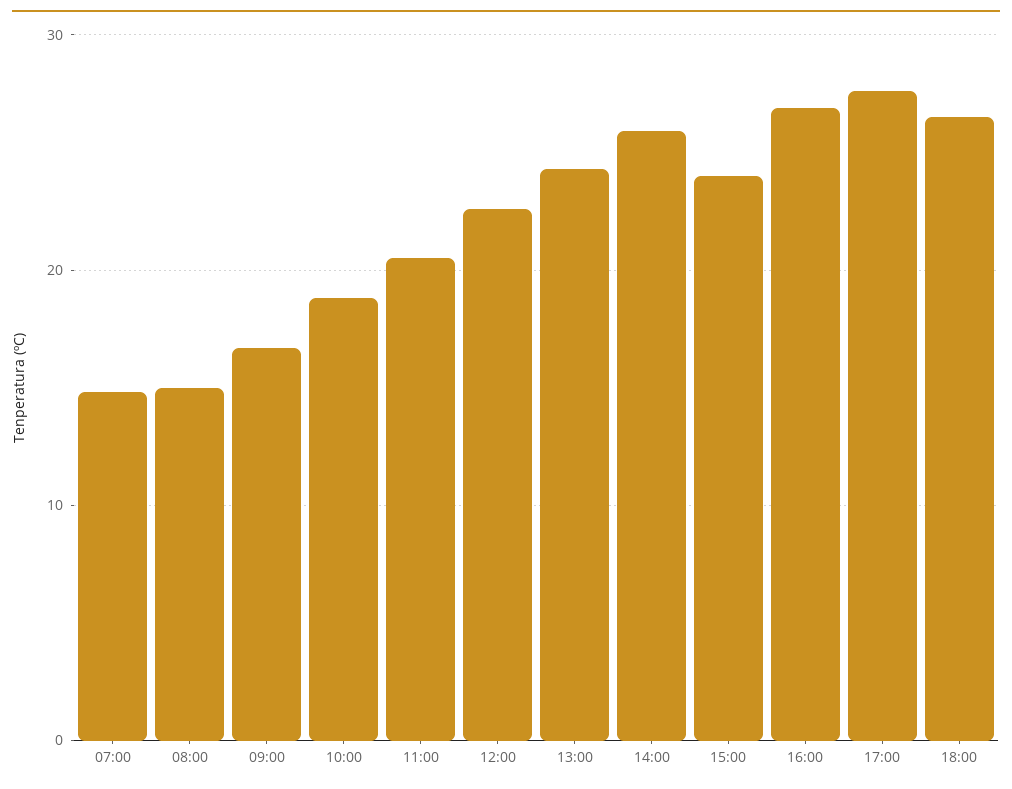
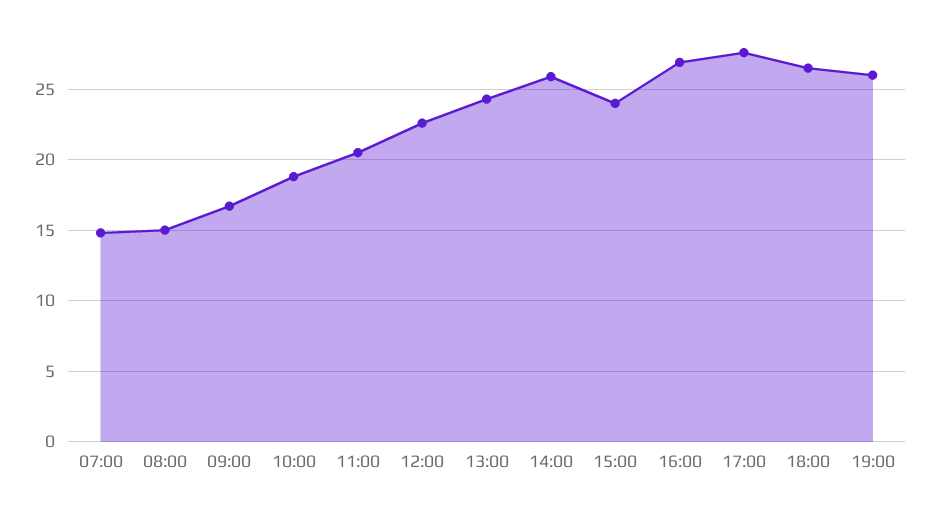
19:00: none -> 26

